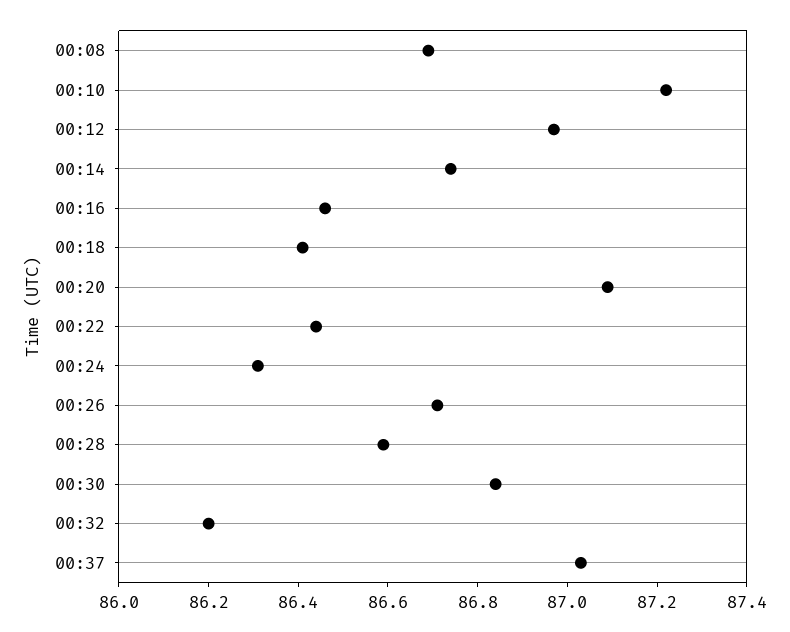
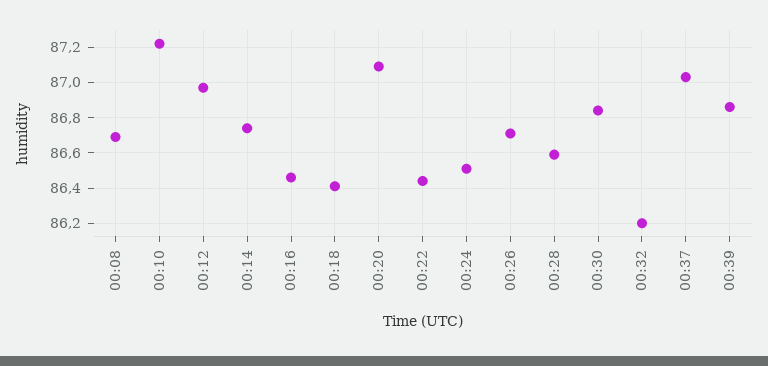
00:24: 86.3 -> 86.5
00:39: none -> 86.85

